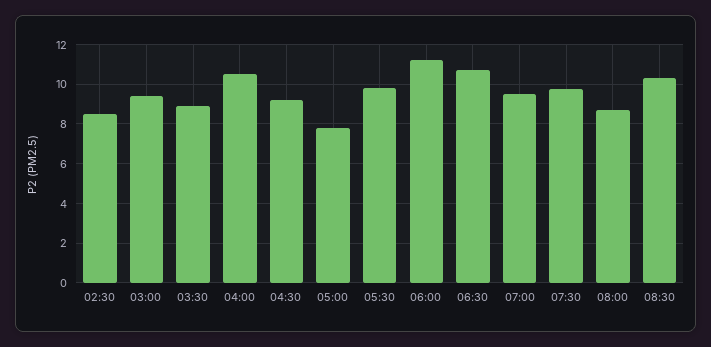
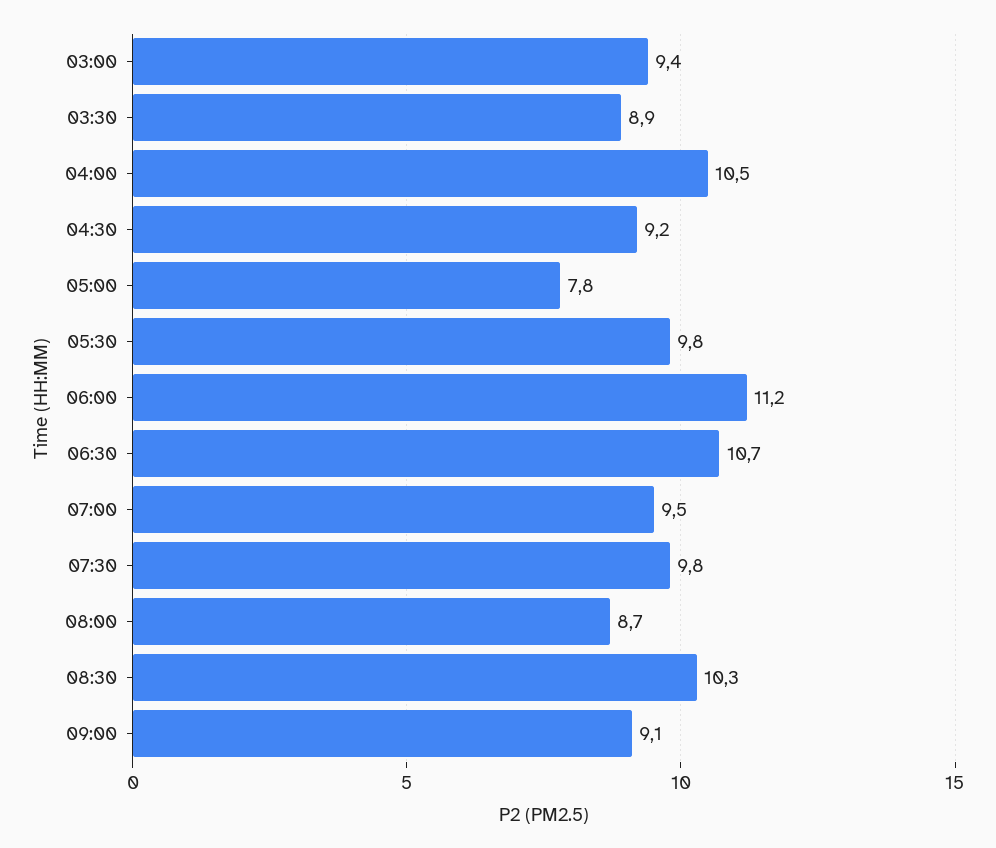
02:30: 8.5 -> none
09:00: none -> 9.1

